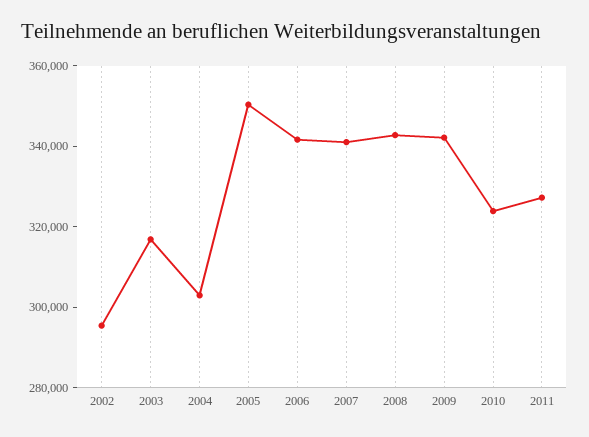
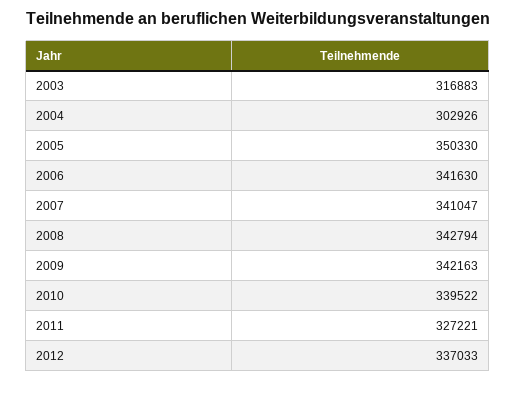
2002: 295000 -> none
2010: 325000 -> 339522
2012: none -> 337033

